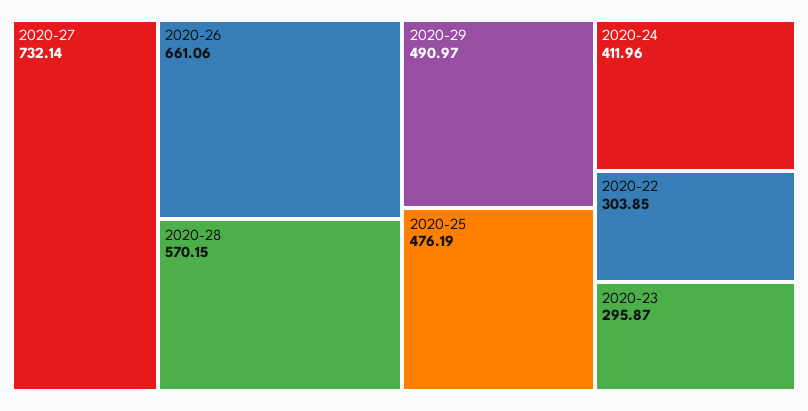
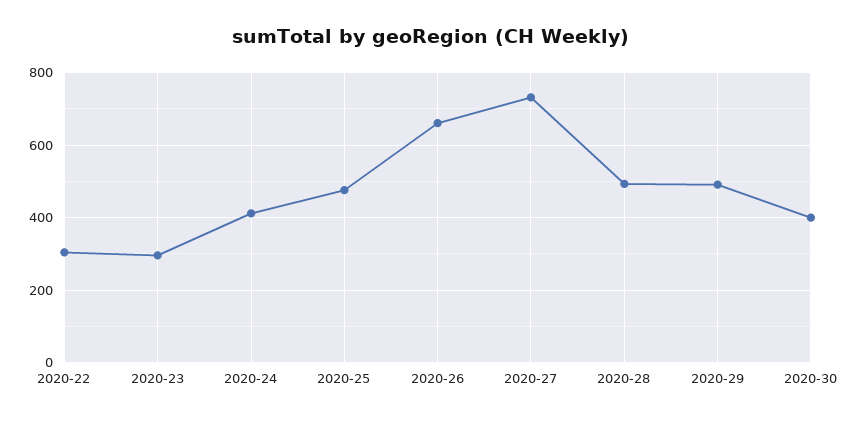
2020-28: 570.15 -> 500
2020-30: none -> 400

